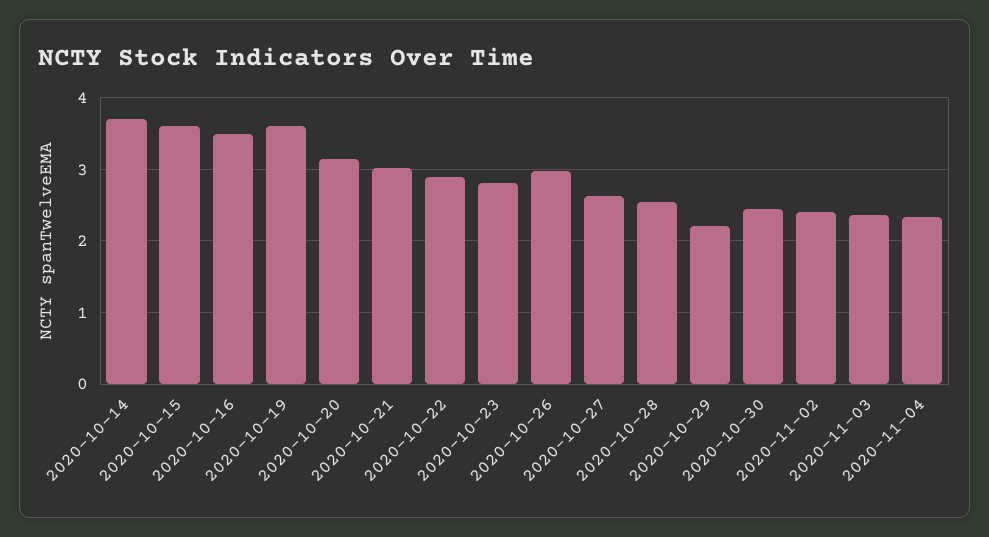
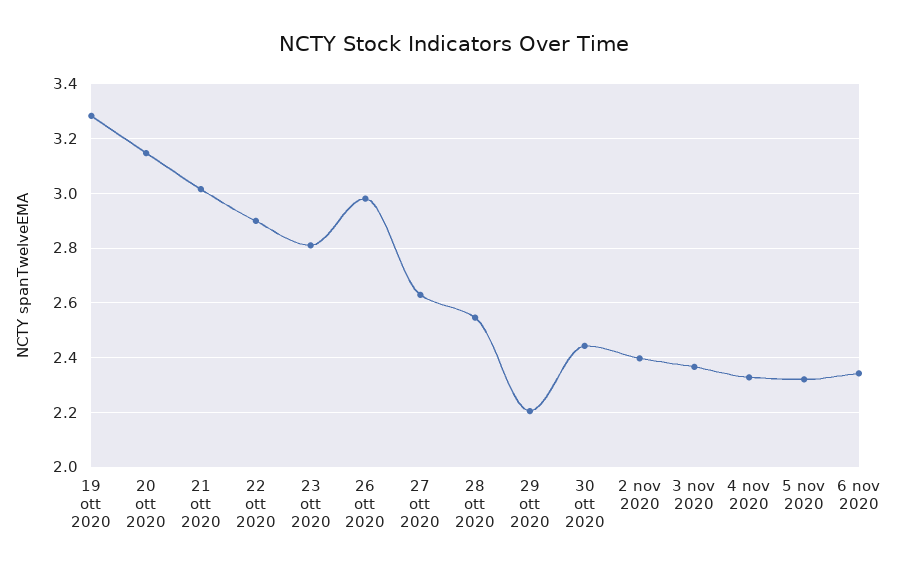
2020-10-14: 3.7 -> none
2020-10-15: 3.6 -> none
2020-10-16: 3.5 -> none
2020-10-19: 3.6 -> 3.275
5 nov 2020: none -> 2.325
6 nov 2020: none -> 2.35

